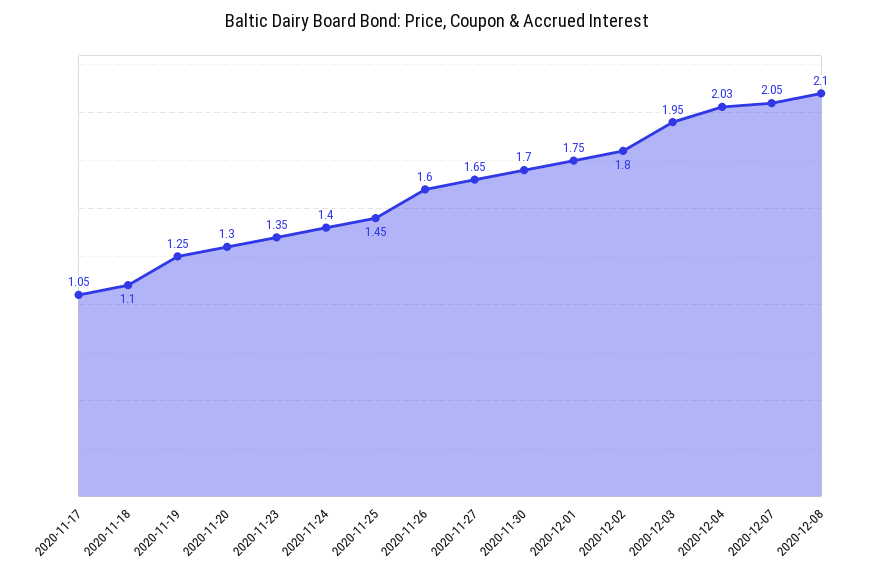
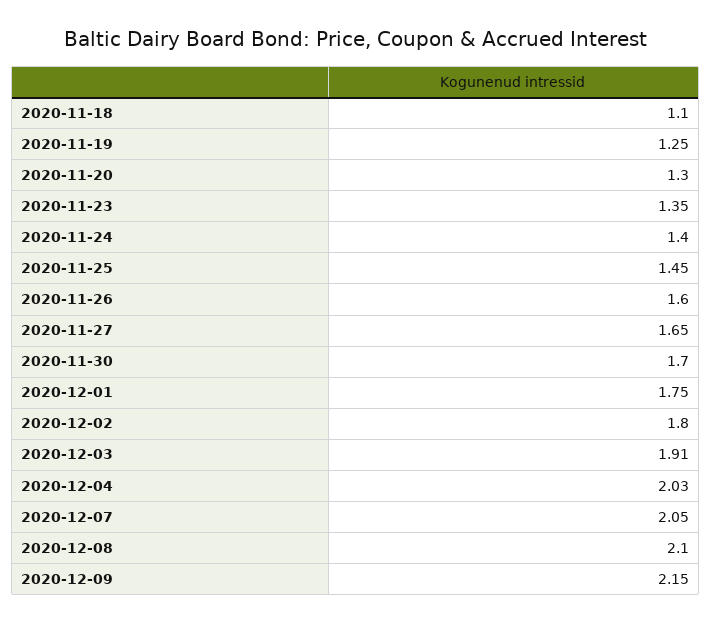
2020-11-17: 1.05 -> none
2020-12-03: 1.95 -> 1.91
2020-12-09: none -> 2.15

